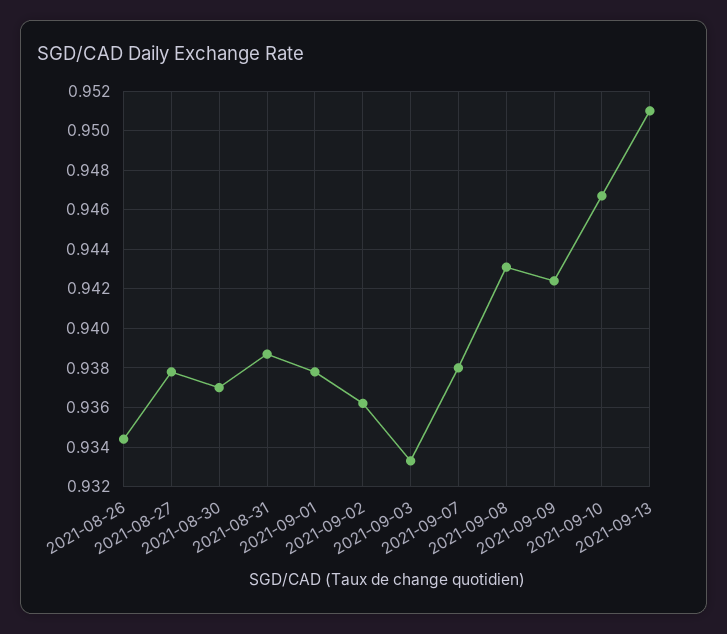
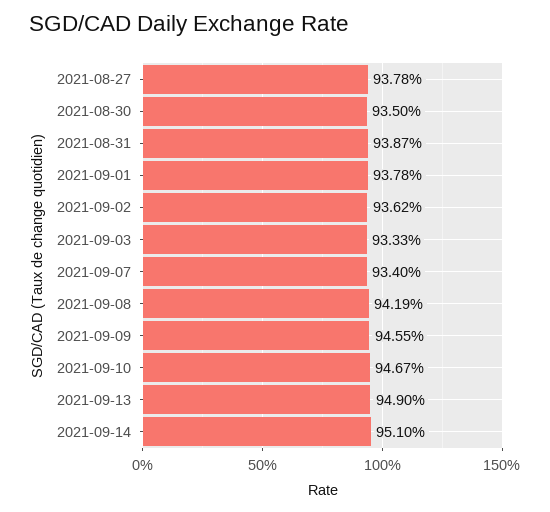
2021-08-26: 0.9345 -> none
2021-08-30: 0.937 -> 0.935
2021-09-07: 0.938 -> 0.934
2021-09-08: 0.943 -> 0.9419
2021-09-09: 0.9425 -> 0.9455
2021-09-13: 0.951 -> 0.949
2021-09-14: none -> 0.951

